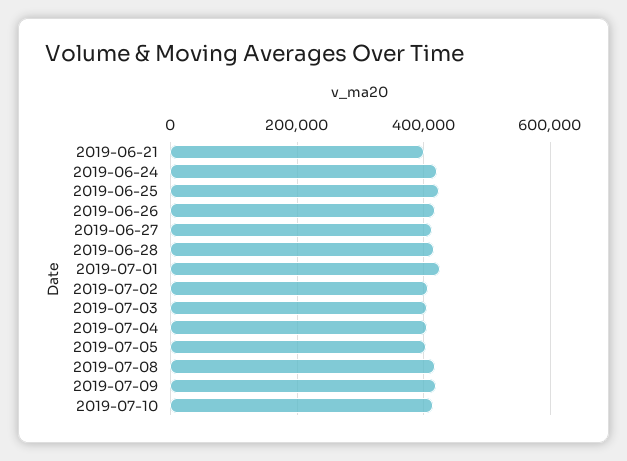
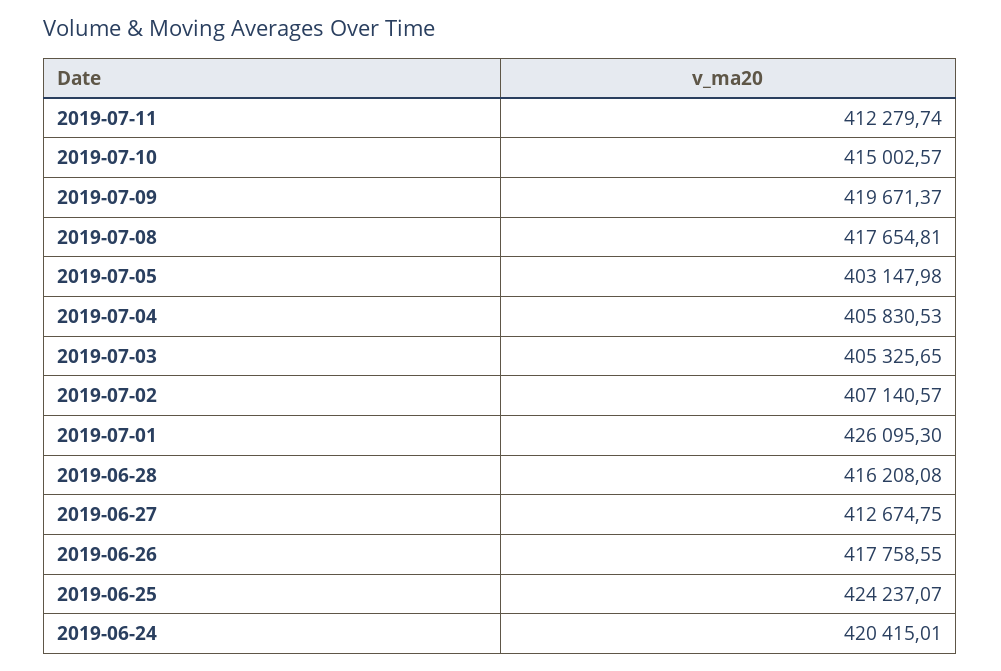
2019-06-21: 400000 -> none
2019-07-11: none -> 412279.74

